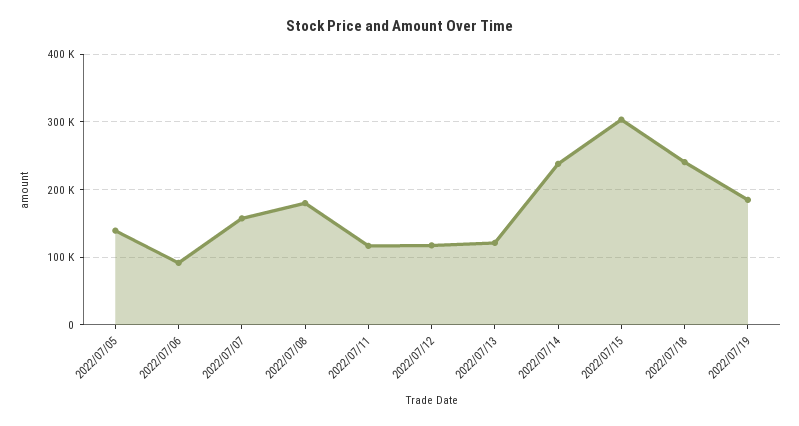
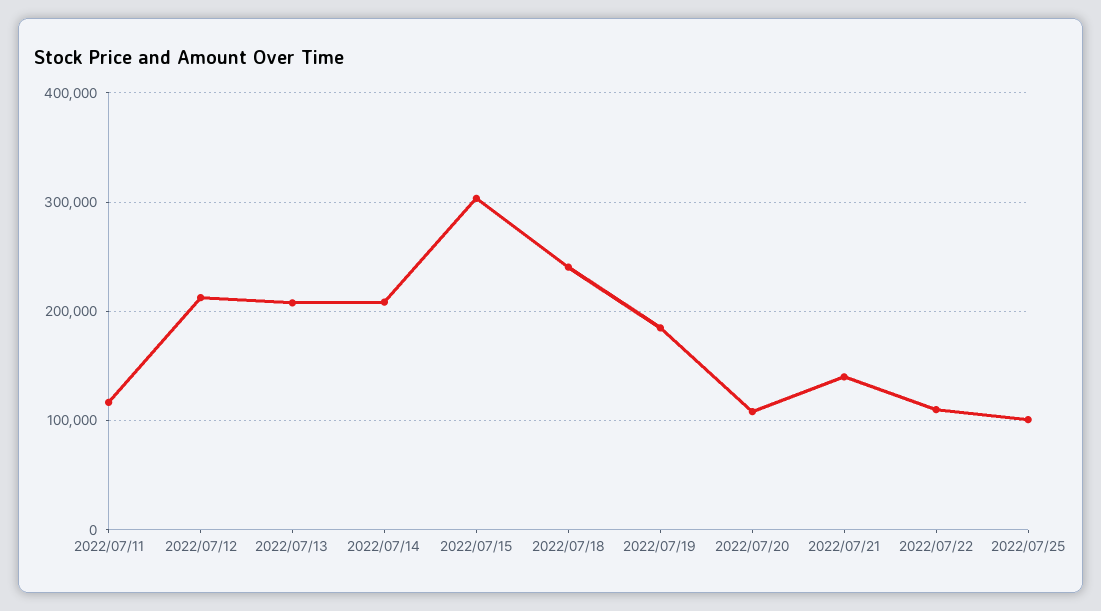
2022/07/05: 140000 -> none
2022/07/06: 90000 -> none
2022/07/07: 160000 -> none
2022/07/08: 180000 -> none
2022/07/12: 120000 -> 210000
2022/07/13: 120000 -> 210000
2022/07/14: 240000 -> 210000
2022/07/20: none -> 110000
2022/07/21: none -> 140000
2022/07/22: none -> 110000
2022/07/25: none -> 100000

